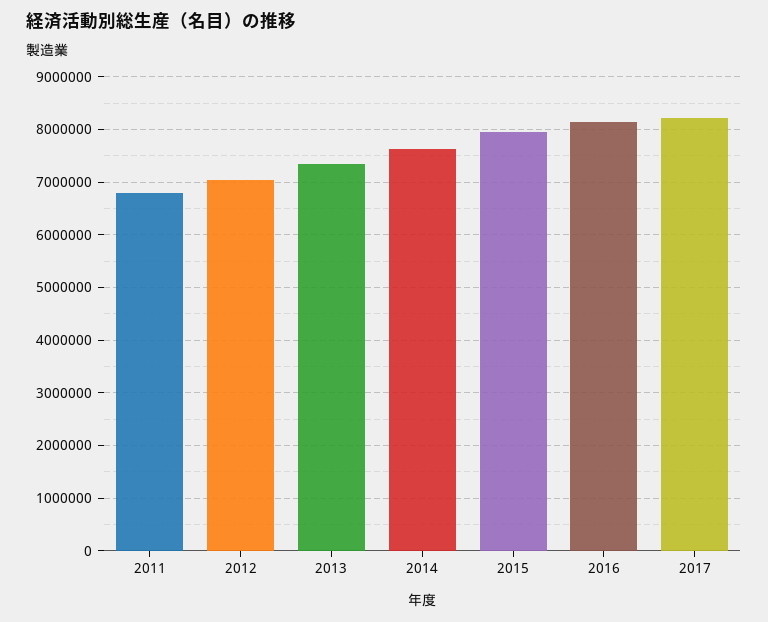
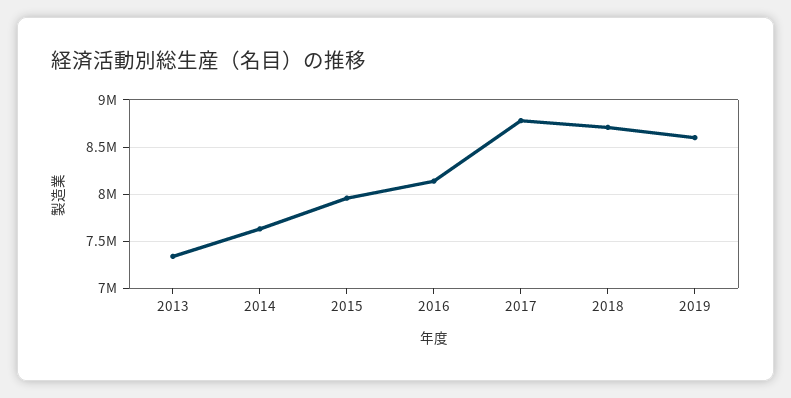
2011: 6800000 -> none
2012: 7000000 -> none
2017: 8200000 -> 8800000
2018: none -> 8700000
2019: none -> 8600000

